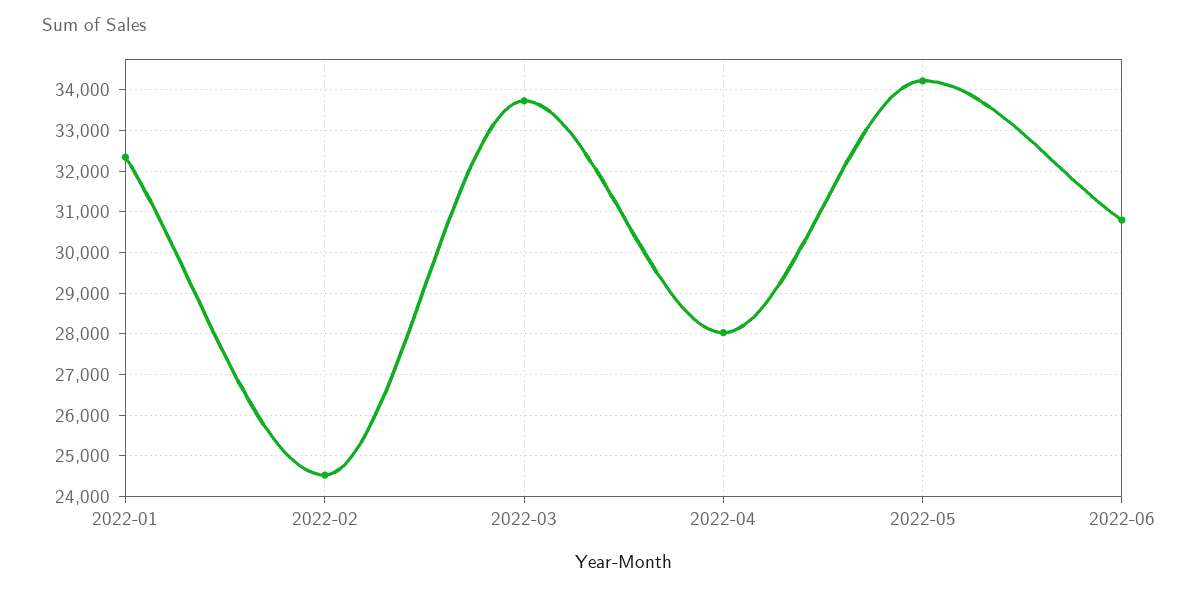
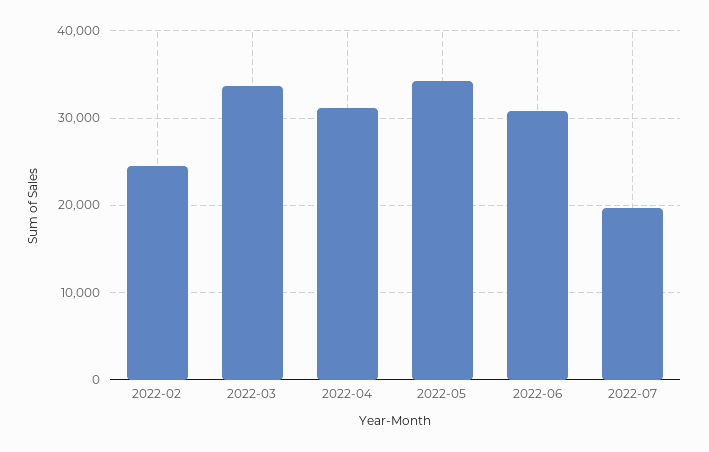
2022-01: 32400 -> none
2022-04: 28000 -> 31000
2022-07: none -> 20000

